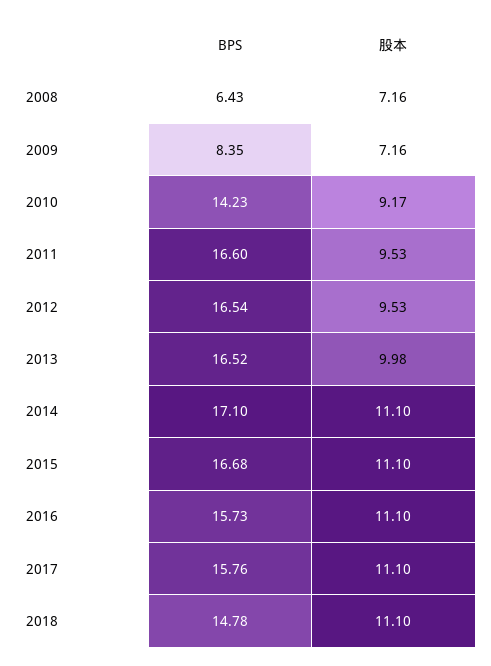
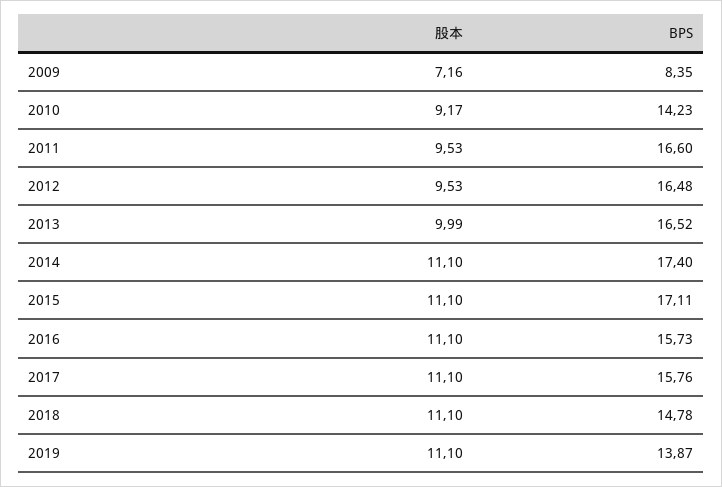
BPS, 2008: 6.43 -> none
股本, 2008: 7.16 -> none
BPS, 2012: 16.54 -> 16.48
股本, 2013: 9.98 -> 9.99
BPS, 2014: 17.1 -> 17.4
BPS, 2015: 16.68 -> 17.11
股本, 2019: none -> 11.1
BPS, 2019: none -> 13.87

